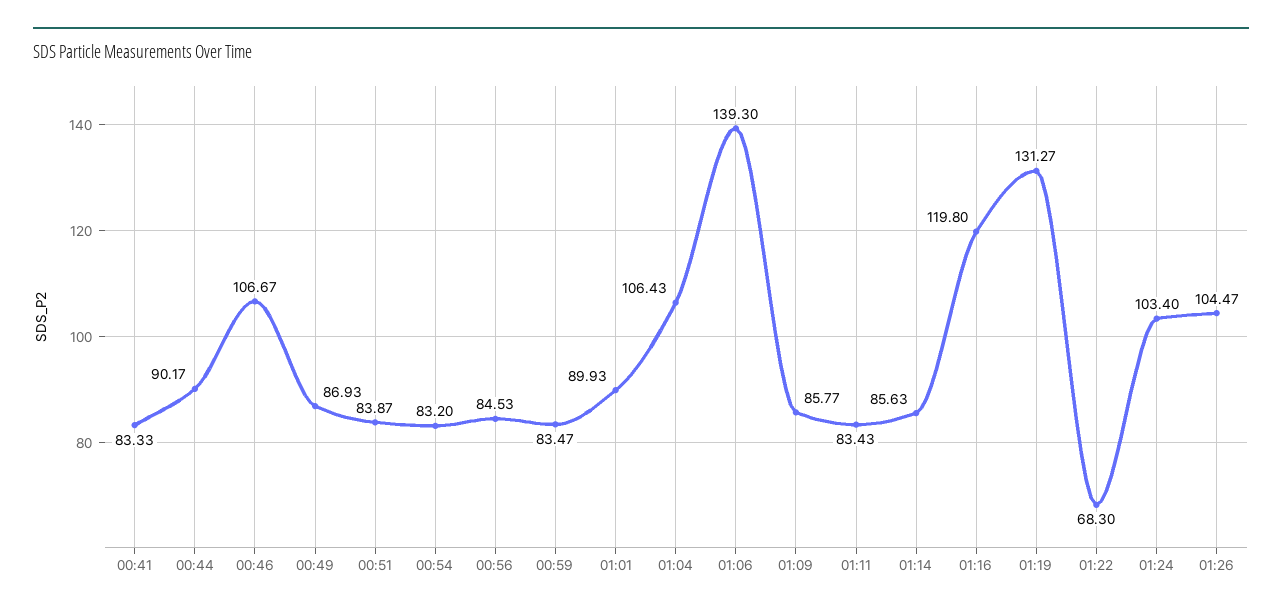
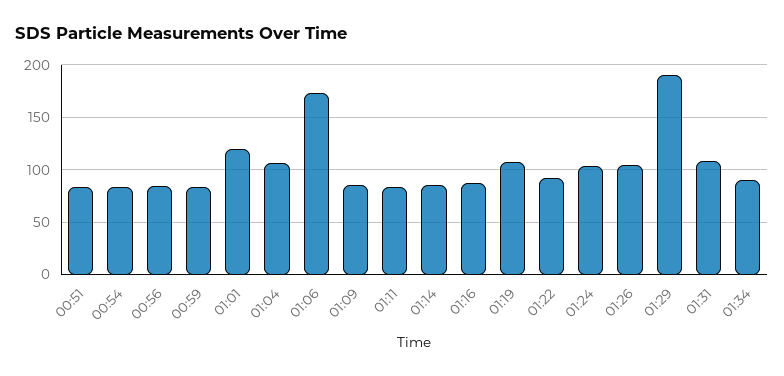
00:41: 83.33 -> none
00:44: 90.17 -> none
00:46: 106.67 -> none
00:49: 86.93 -> none
01:01: 89.93 -> 120
01:06: 139.3 -> 170
01:16: 119.8 -> 90
01:19: 131.27 -> 110
01:22: 68.3 -> 90
01:29: none -> 190
01:31: none -> 110
01:34: none -> 90

